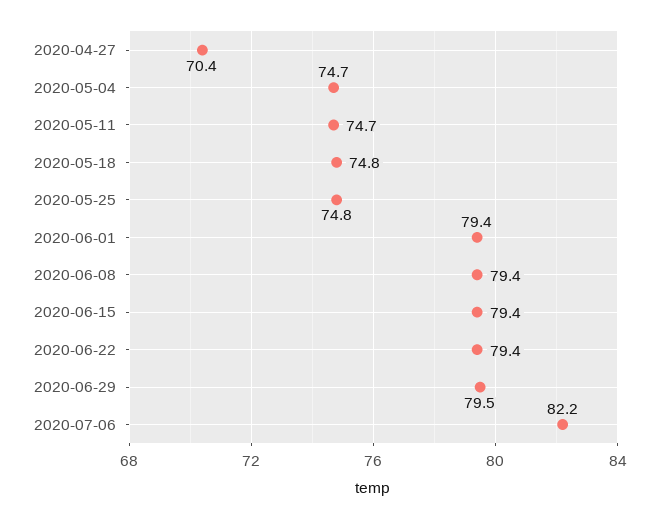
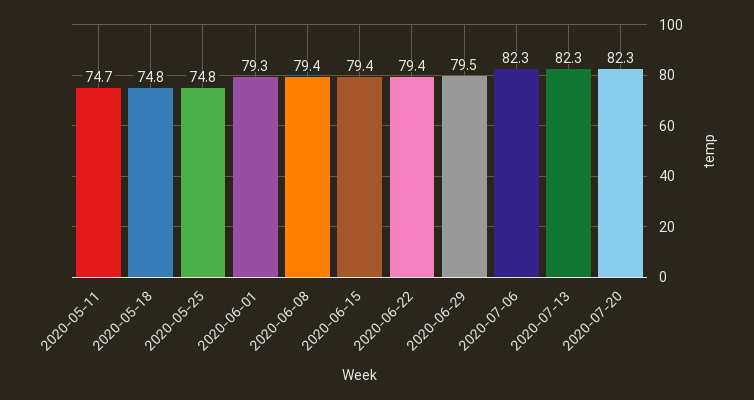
2020-04-27: 70.4 -> none
2020-05-04: 74.7 -> none
2020-06-01: 79.4 -> 79.3
2020-07-06: 82.2 -> 82.3
2020-07-13: none -> 82.3
2020-07-20: none -> 82.3

